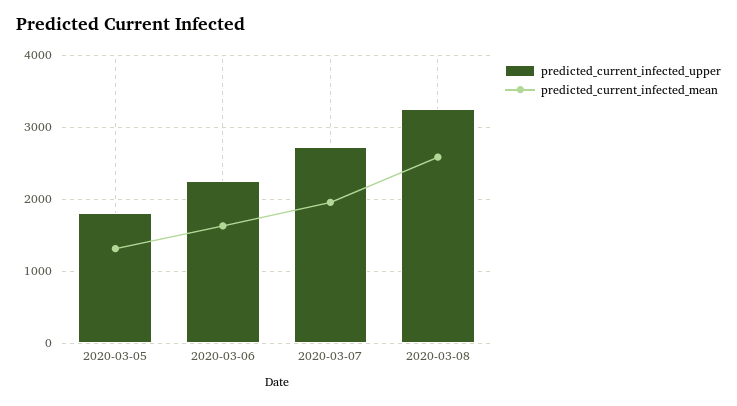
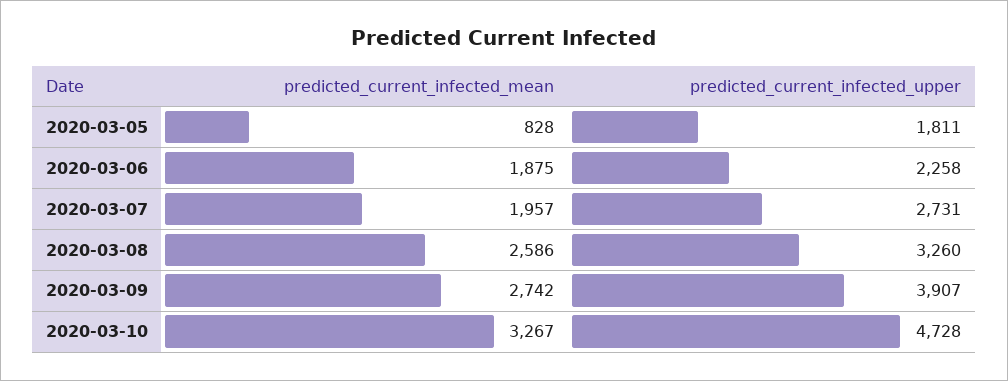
predicted_current_infected_mean, 2020-03-05: 1300 -> 828
predicted_current_infected_mean, 2020-03-06: 1600 -> 1875
predicted_current_infected_mean, 2020-03-09: none -> 2742
predicted_current_infected_upper, 2020-03-09: none -> 3907
predicted_current_infected_mean, 2020-03-10: none -> 3267
predicted_current_infected_upper, 2020-03-10: none -> 4728

